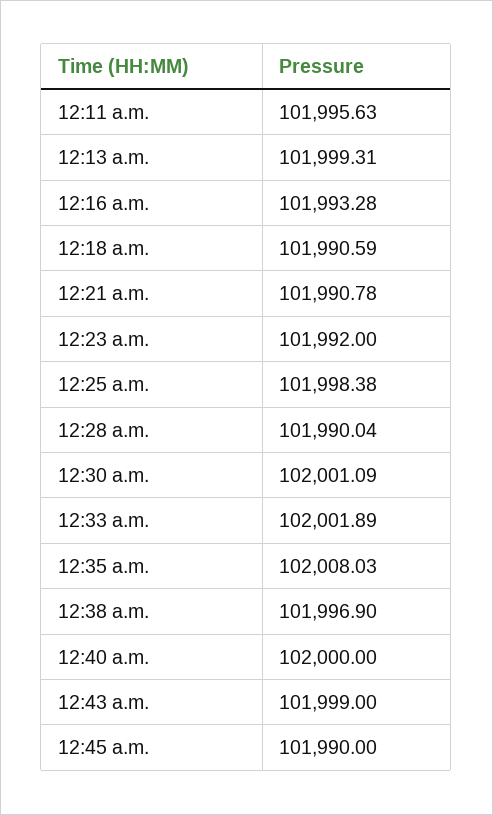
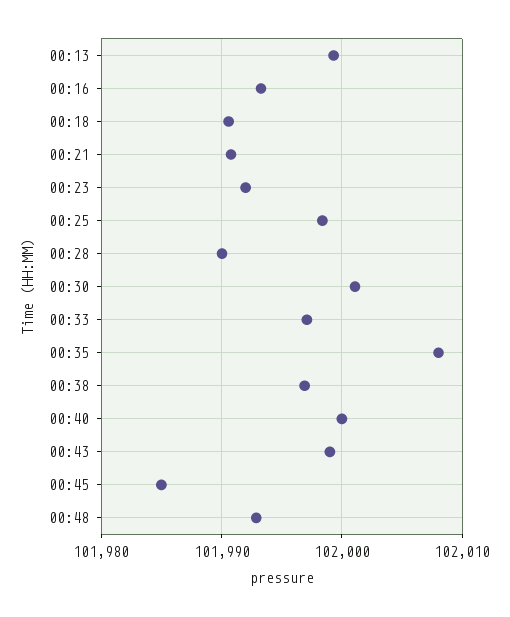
12:11 a.m.: 101995.63 -> none
12:33 a.m.: 102001.89 -> 101997
12:45 a.m.: 101990 -> 101985
00:48: none -> 101993

